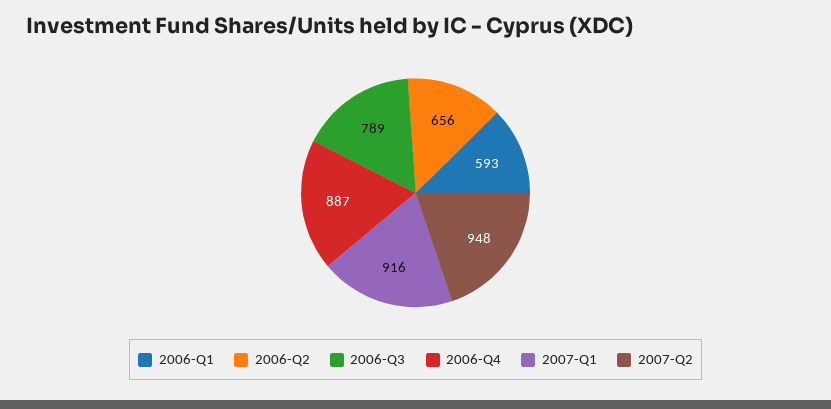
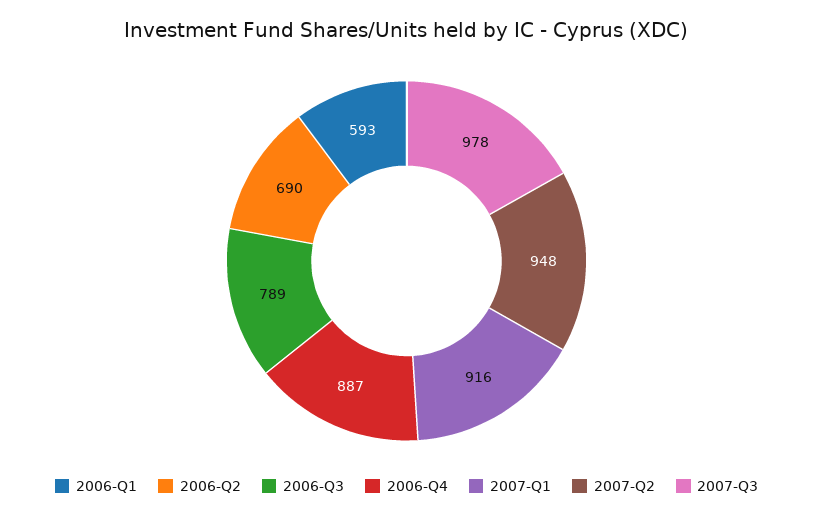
2006-Q2: 656 -> 690
2007-Q3: none -> 978

